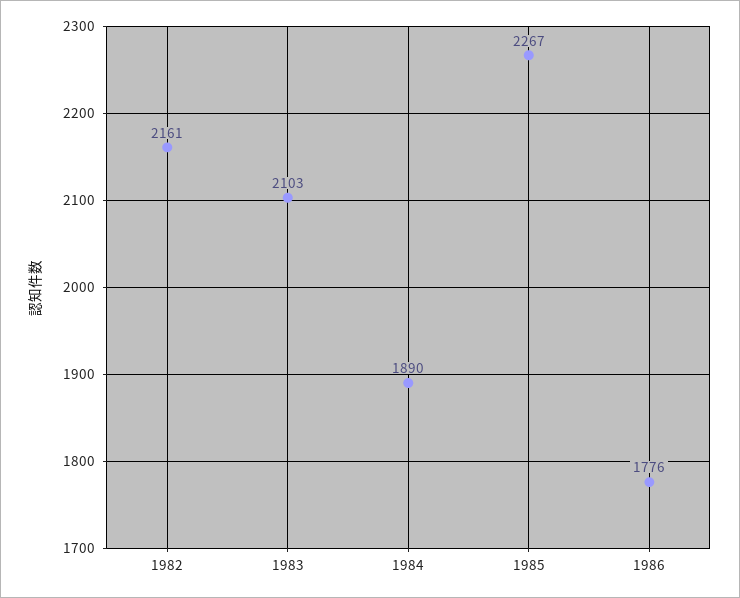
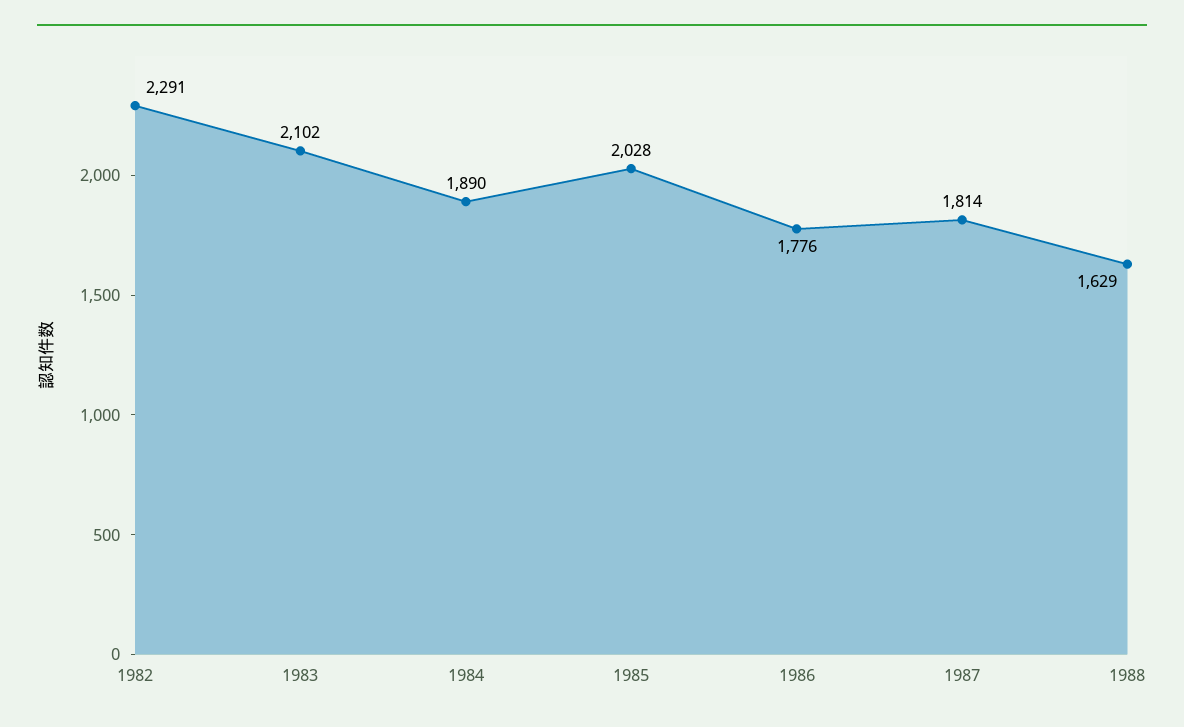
1982: 2161 -> 2291
1983: 2103 -> 2102
1985: 2267 -> 2028
1987: none -> 1814
1988: none -> 1629

